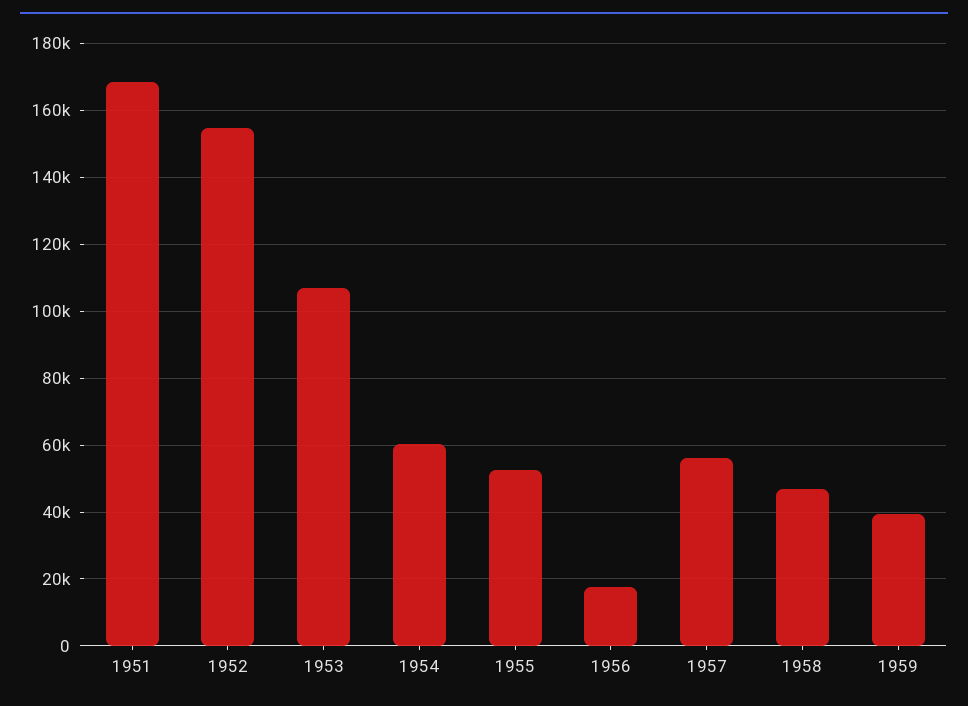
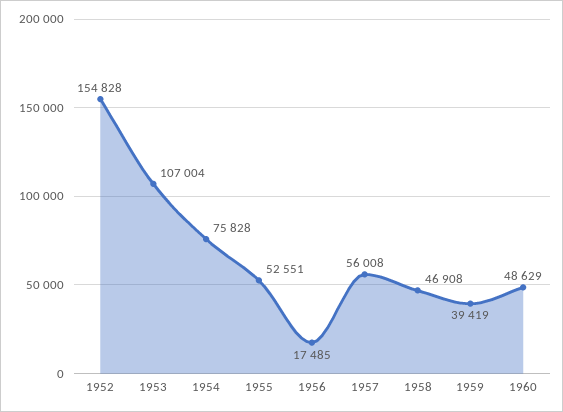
1951: 168000 -> none
1954: 60000 -> 75828
1960: none -> 48629

